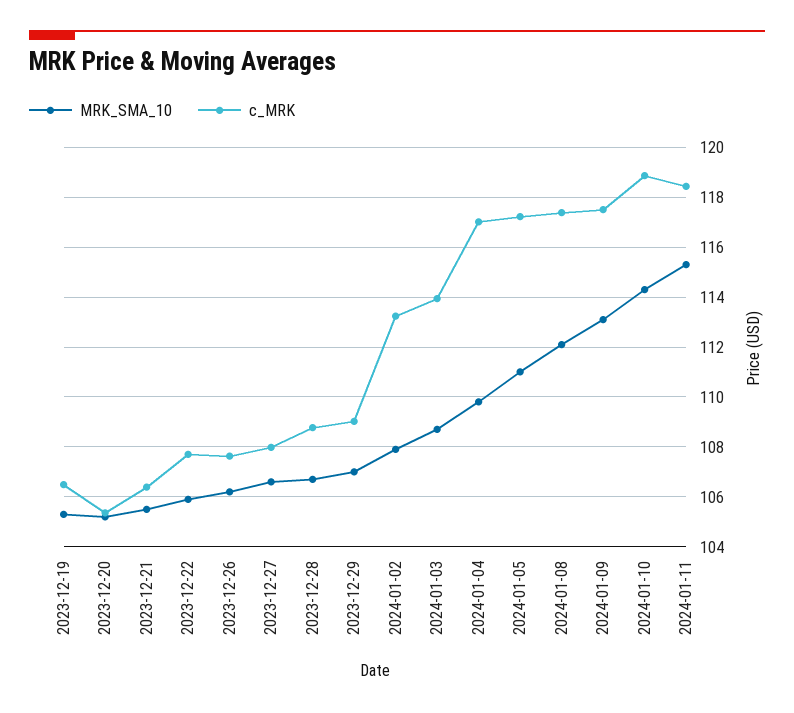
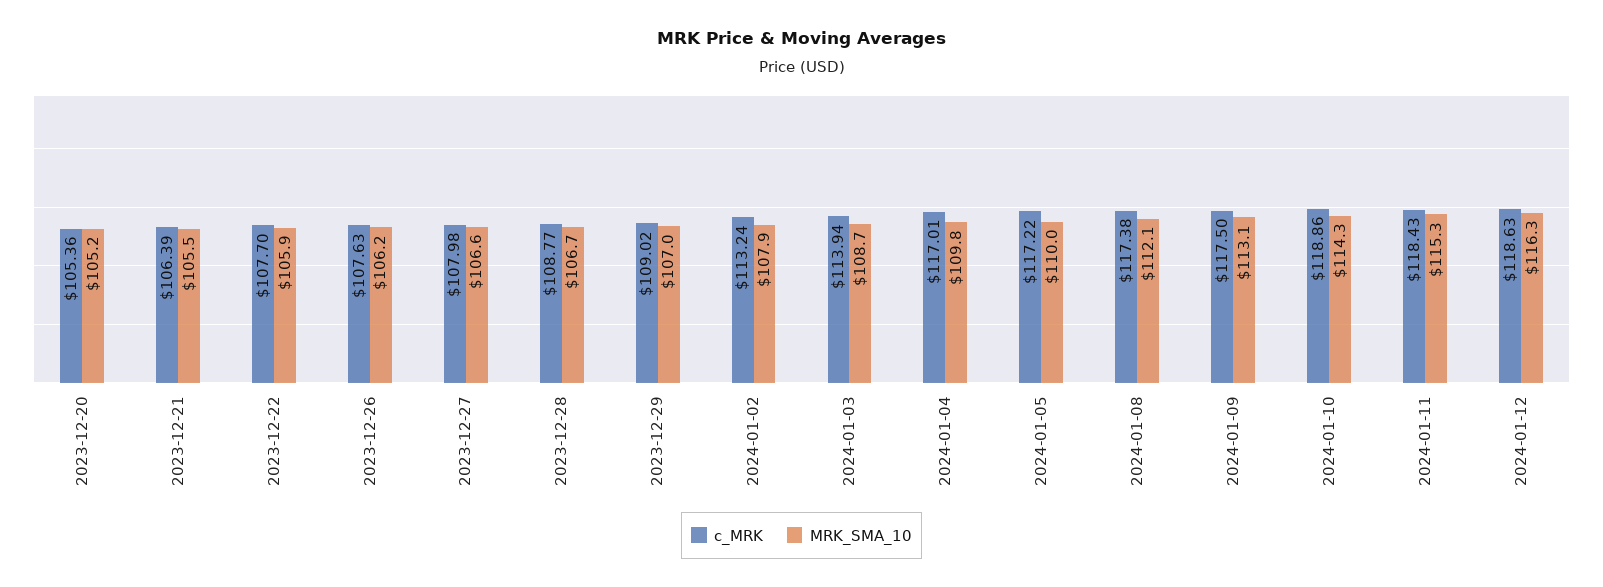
MRK_SMA_10, 2023-12-19: 105.25 -> none
c_MRK, 2023-12-19: 106.5 -> none
MRK_SMA_10, 2024-01-05: 111 -> 110
c_MRK, 2024-01-12: none -> 118.63
MRK_SMA_10, 2024-01-12: none -> 116.3

